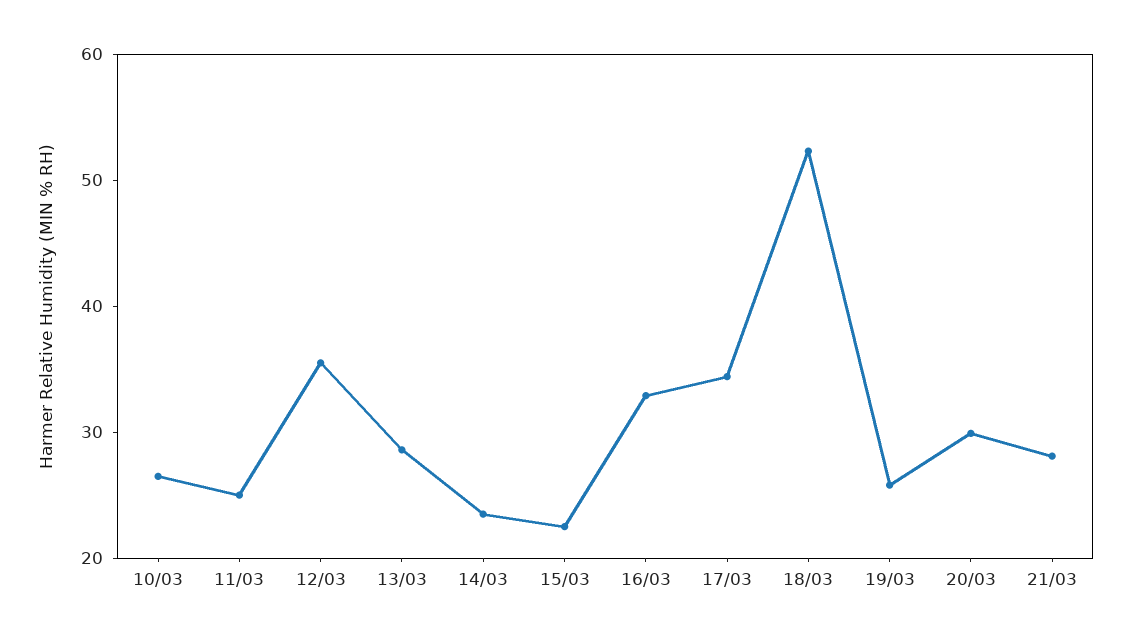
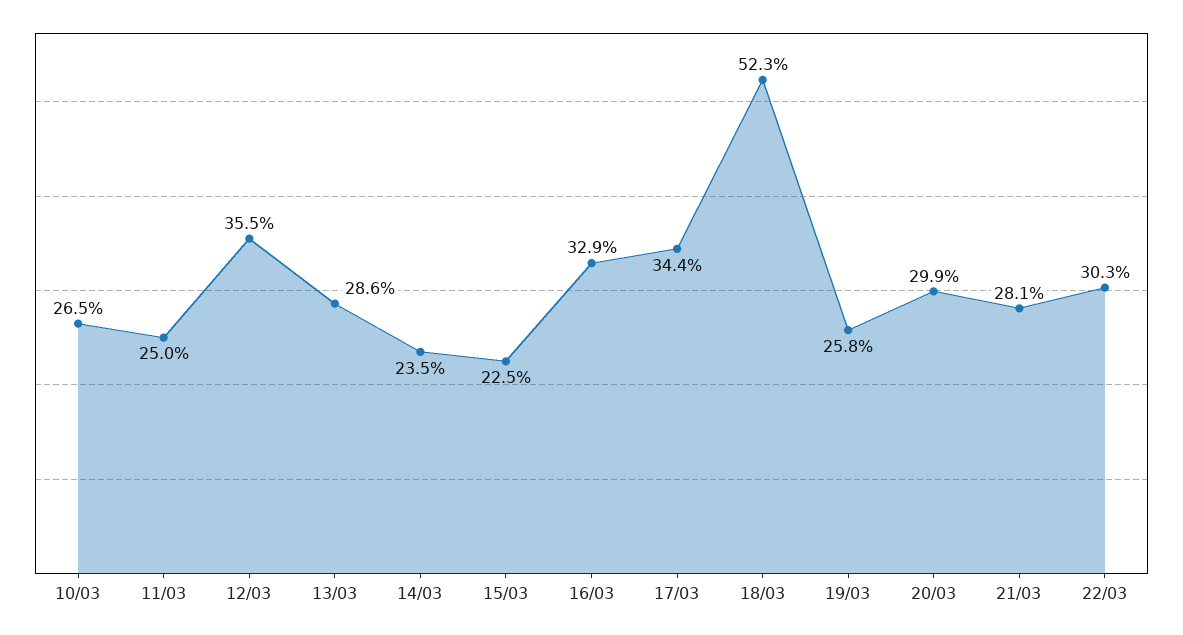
22/03: none -> 30.3

